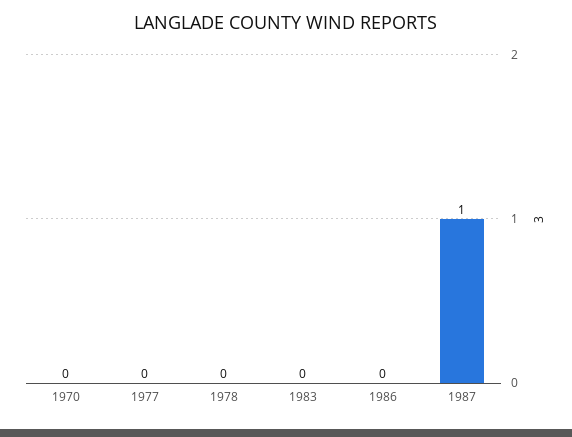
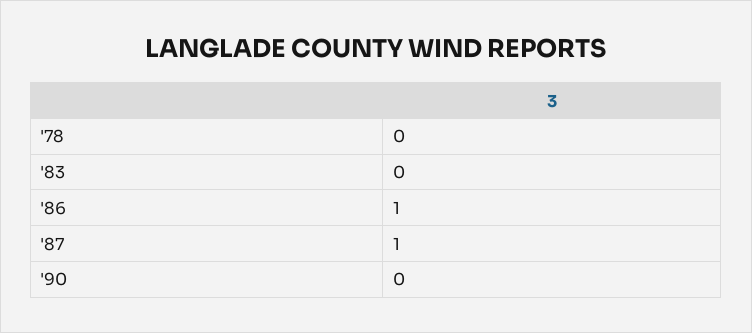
1970: 0 -> none
1977: 0 -> none
1986: 0 -> 1
'90: none -> 0

